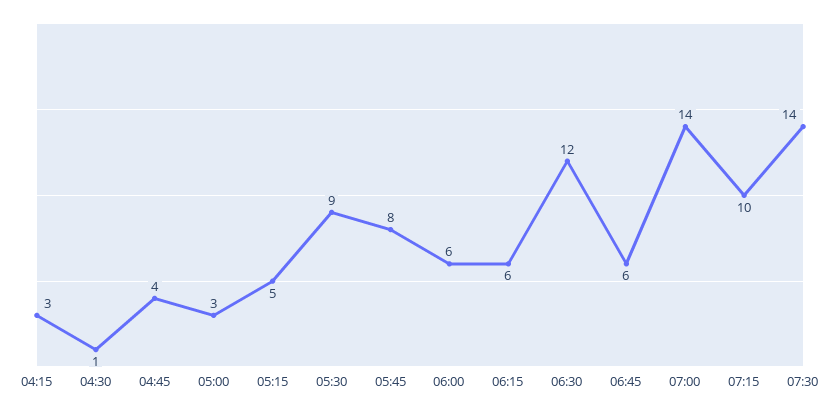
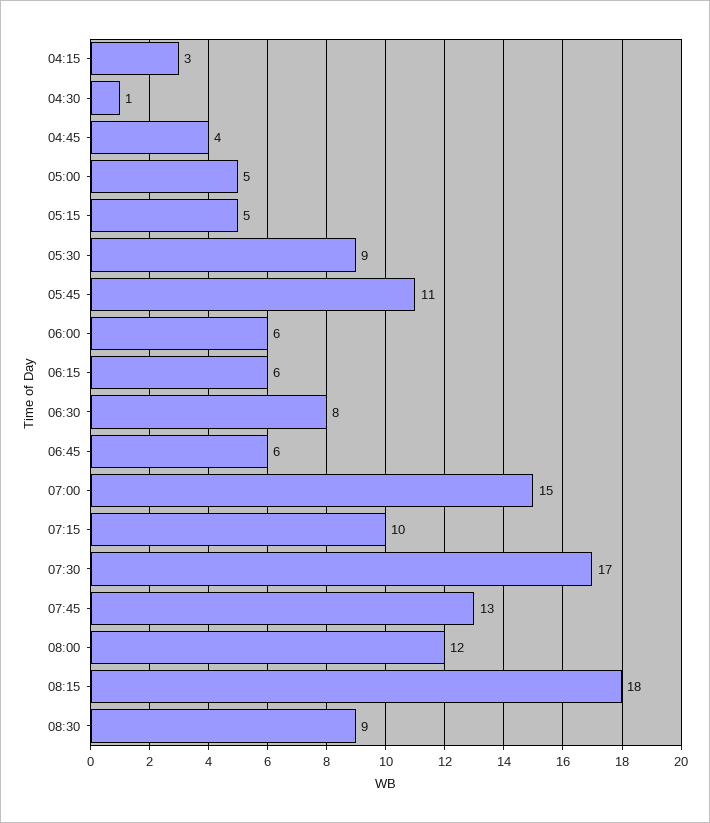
05:00: 3 -> 5
05:45: 8 -> 11
06:30: 12 -> 8
07:00: 14 -> 15
07:30: 14 -> 17
07:45: none -> 13
08:00: none -> 12
08:15: none -> 18
08:30: none -> 9

